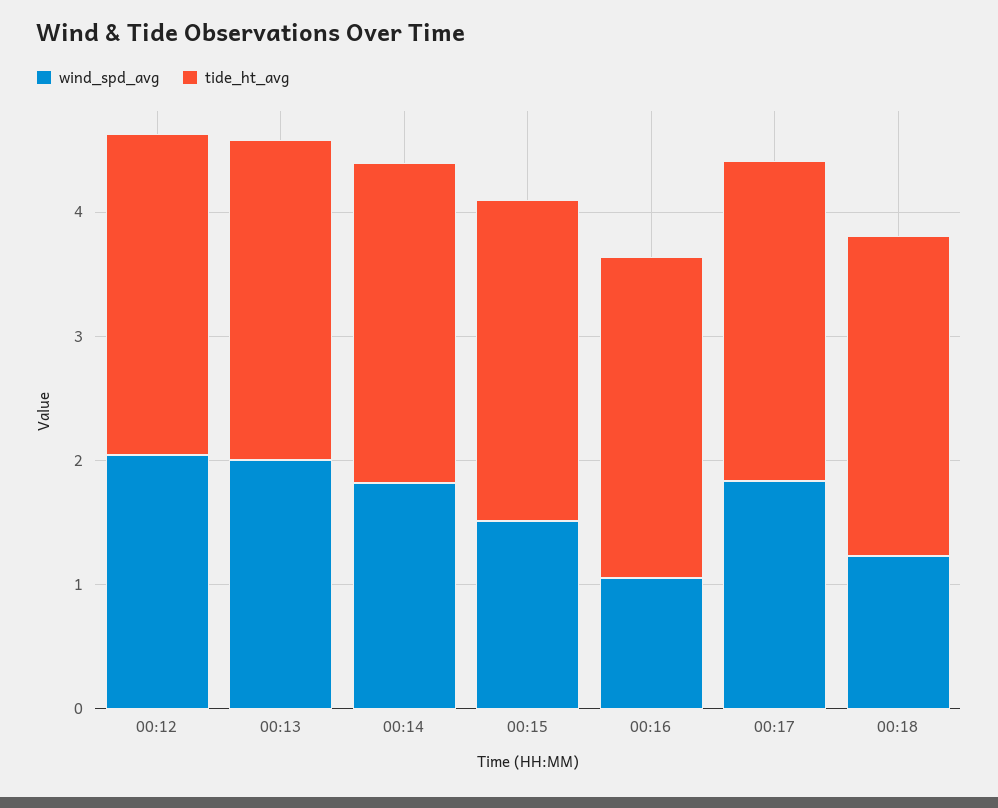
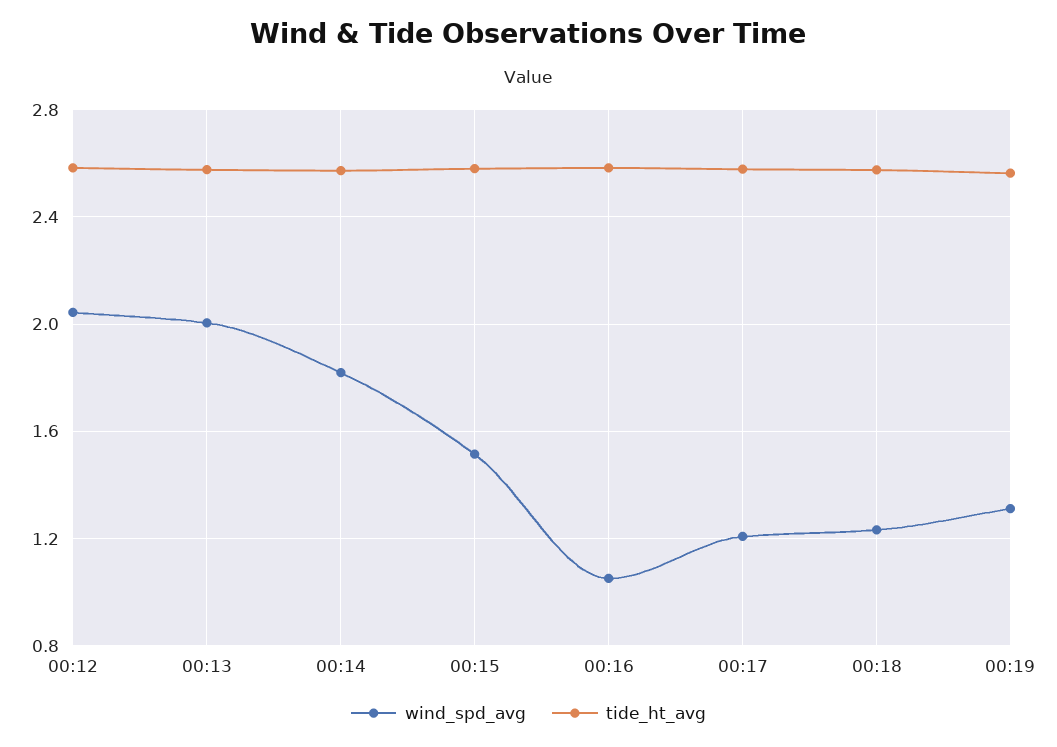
wind_spd_avg, 00:17: 1.8 -> 1.2
wind_spd_avg, 00:19: none -> 1.3
tide_ht_avg, 00:19: none -> 2.55

